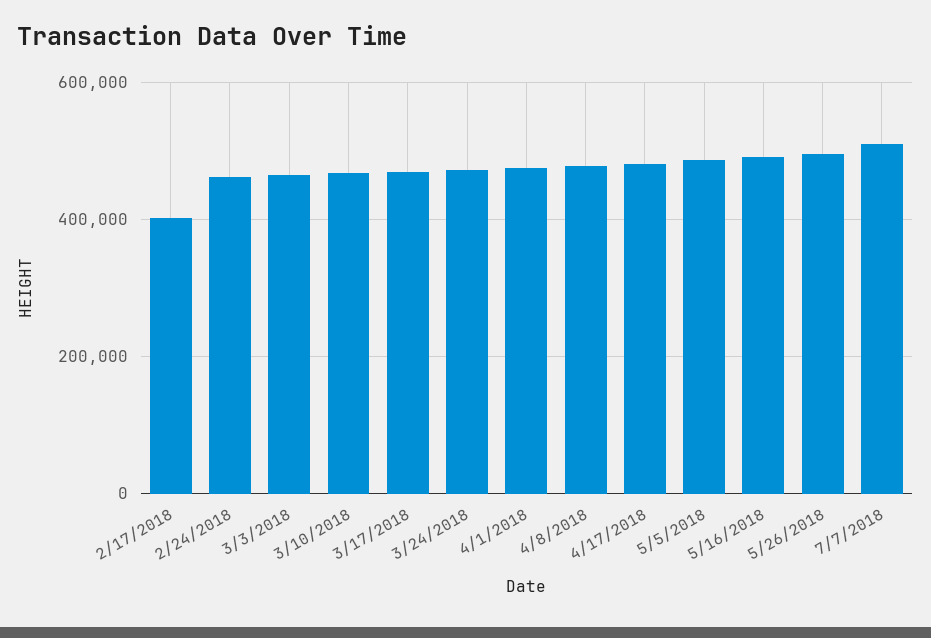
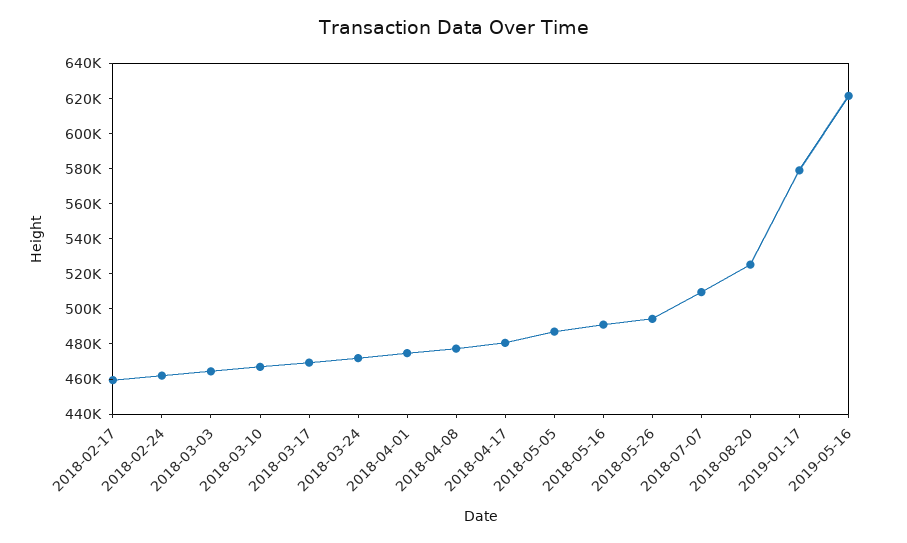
2/17/2018: 400000 -> 460000
2018-08-20: none -> 525000
2019-01-17: none -> 580000
2019-05-16: none -> 620000

